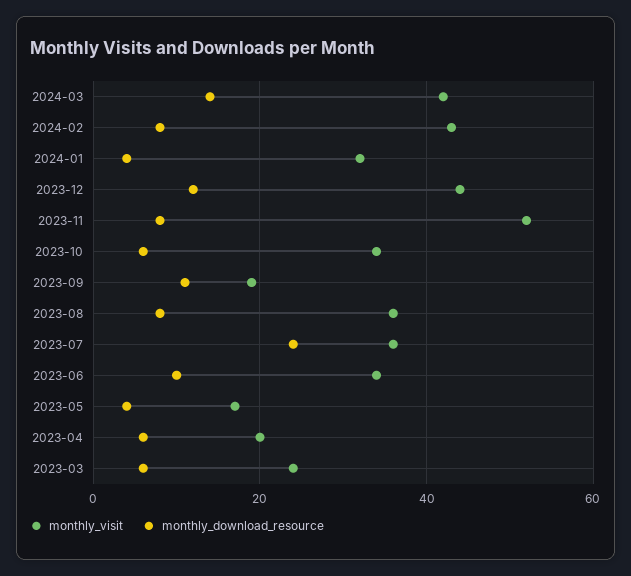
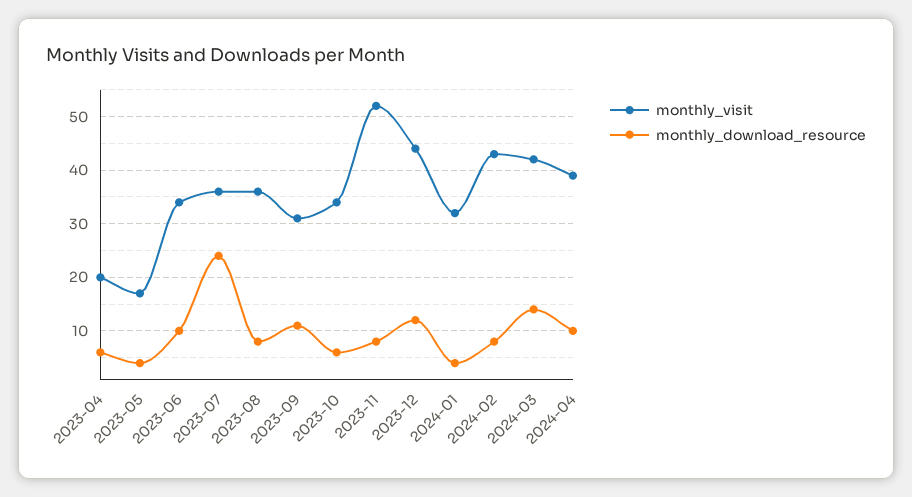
monthly_visit, 2023-09: 20 -> 30
monthly_visit, 2023-03: 25 -> none
monthly_download_resource, 2023-03: 5 -> none
monthly_visit, 2024-04: none -> 40
monthly_download_resource, 2024-04: none -> 10

